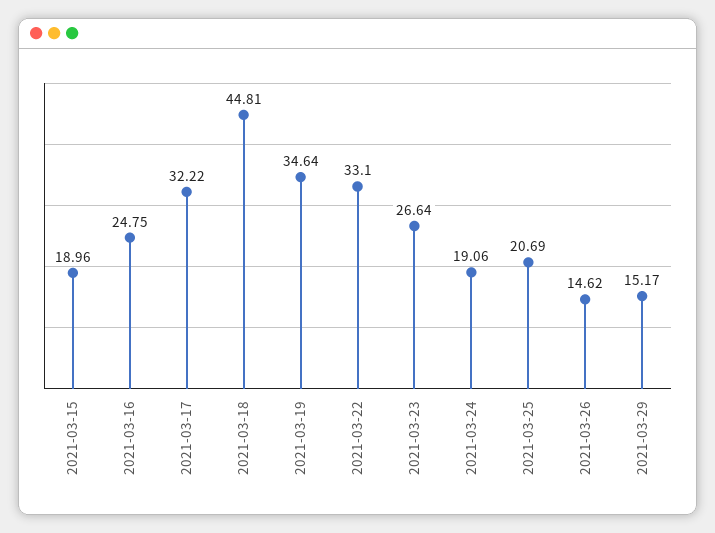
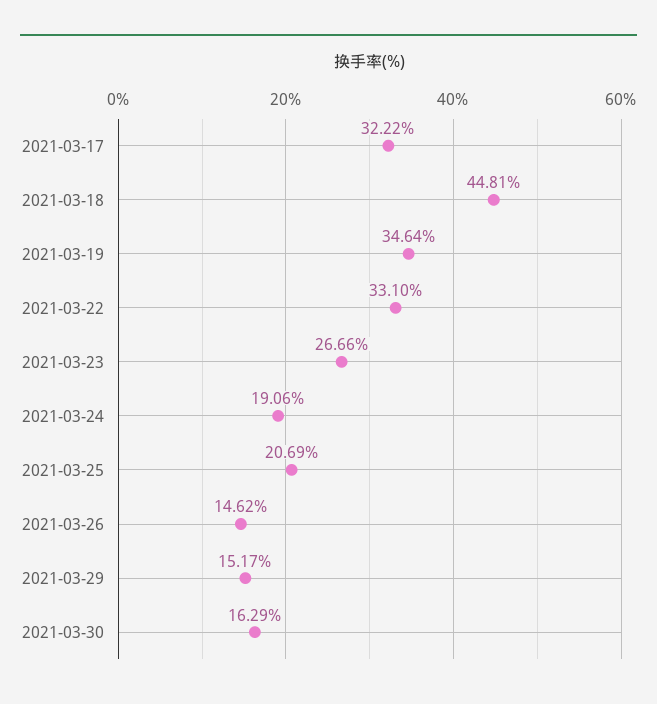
2021-03-15: 18.96 -> none
2021-03-16: 24.75 -> none
2021-03-23: 26.64 -> 26.66
2021-03-30: none -> 16.29

